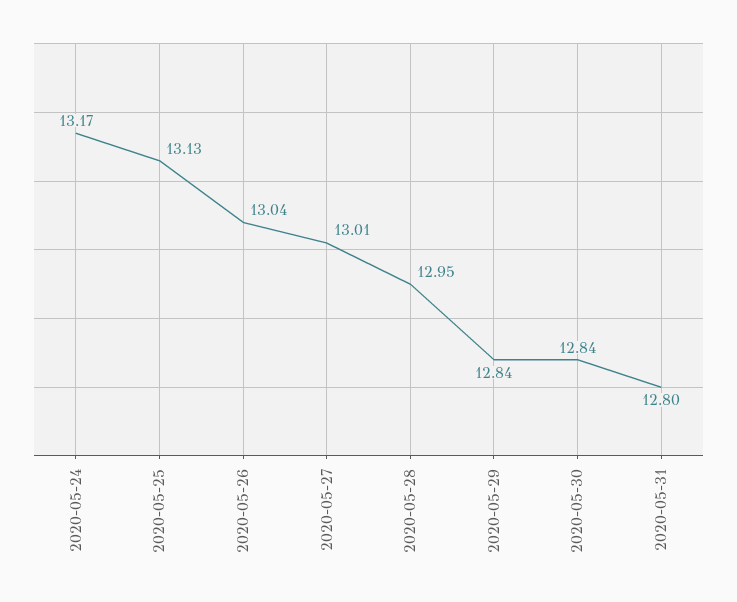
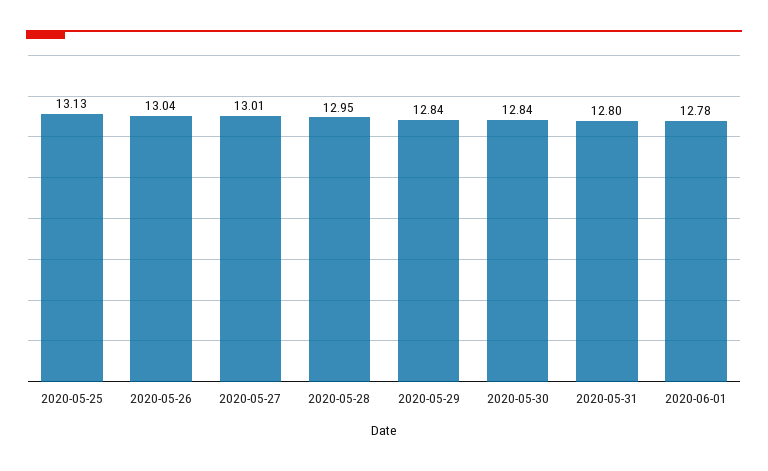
2020-05-24: 13.17 -> none
2020-06-01: none -> 12.78

